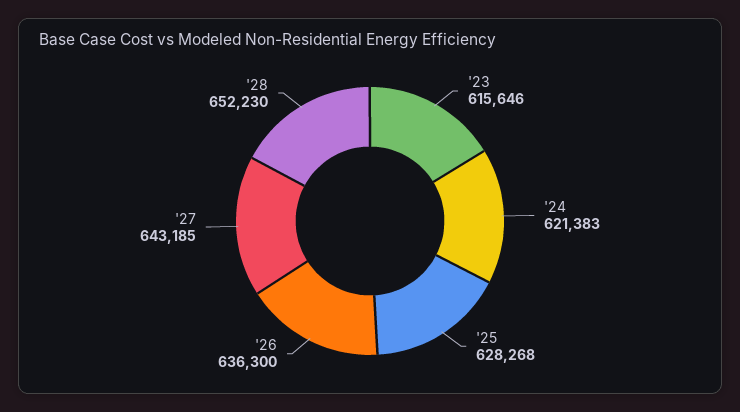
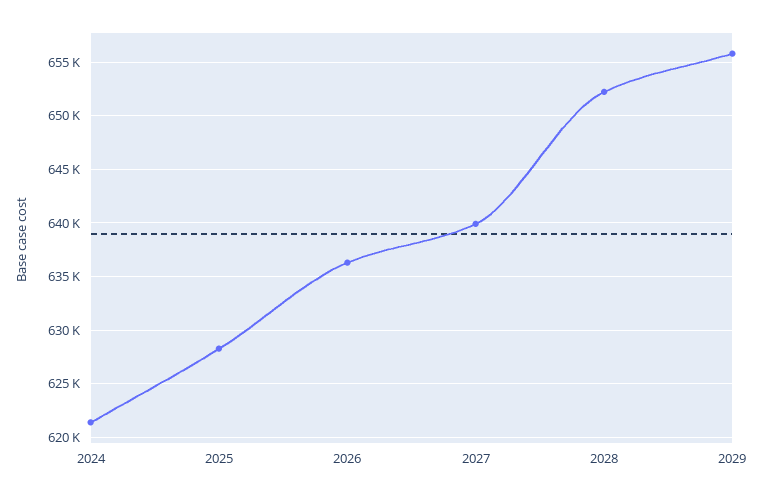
'23: 615646 -> none
'27: 643185 -> 640000
2029: none -> 656000

